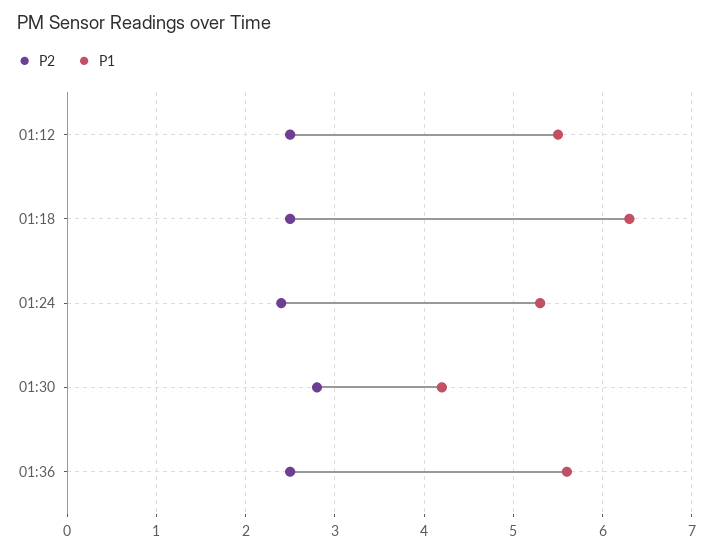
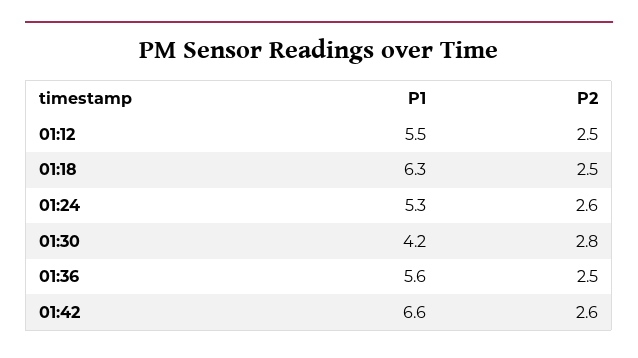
P2, 01:24: 2.4 -> 2.6
P1, 01:42: none -> 6.6
P2, 01:42: none -> 2.6

